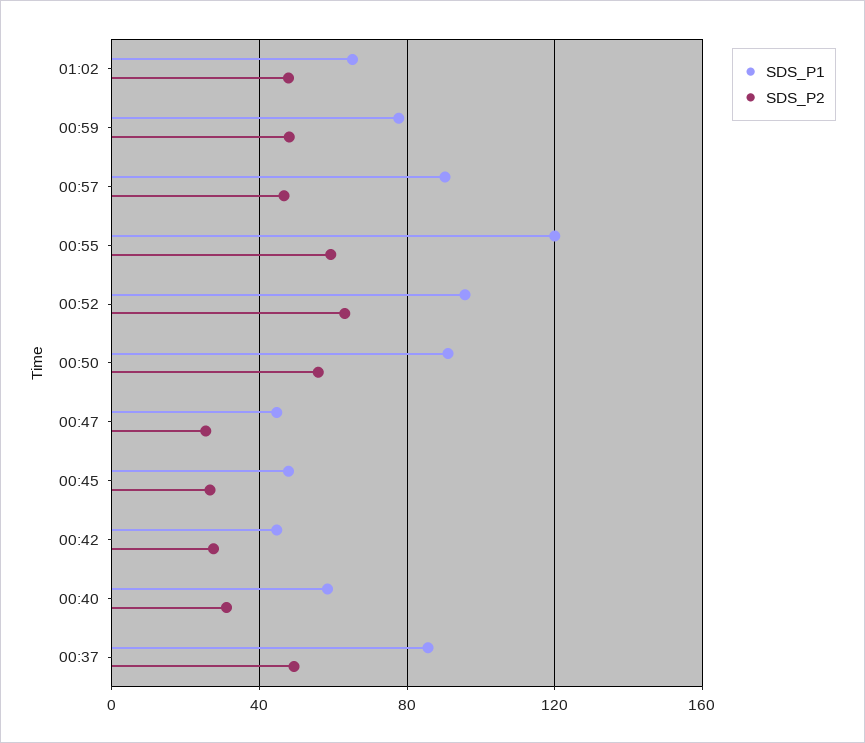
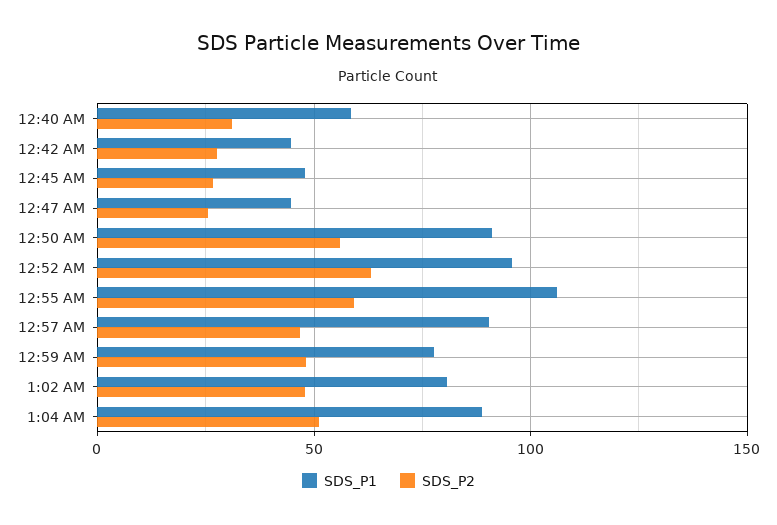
SDS_P1, 01:02: 65 -> 80
SDS_P1, 00:55: 120 -> 105
SDS_P1, 00:37: 85 -> none
SDS_P2, 00:37: 50 -> none
SDS_P1, 1:04 AM: none -> 90
SDS_P2, 1:04 AM: none -> 50

